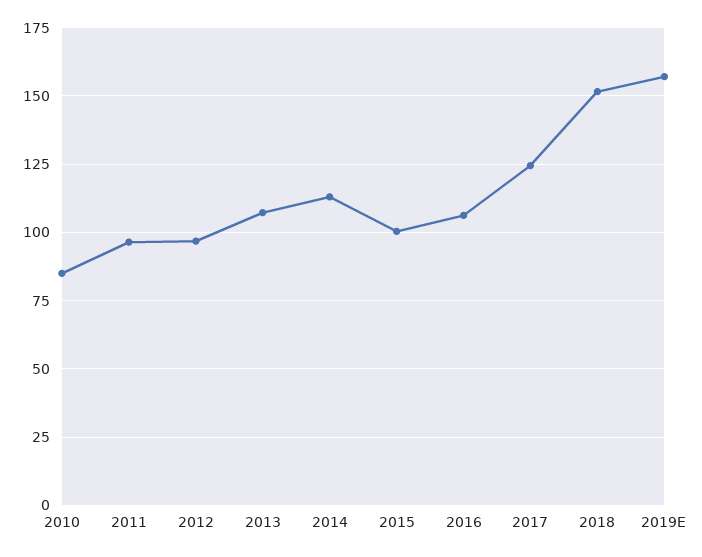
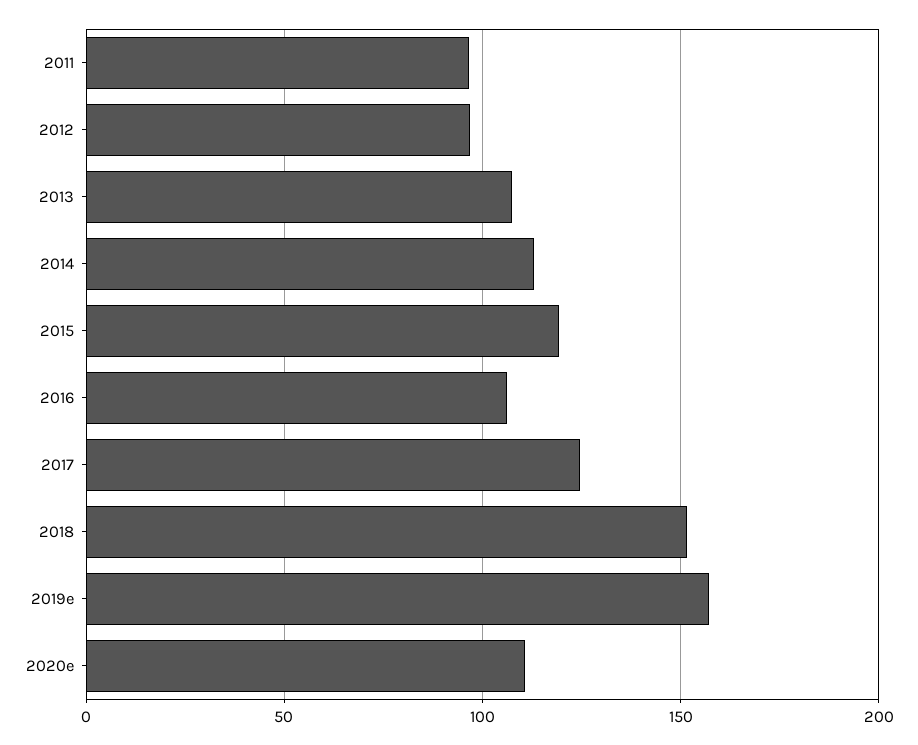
2010: 85 -> none
2015: 100 -> 120
2020e: none -> 110

